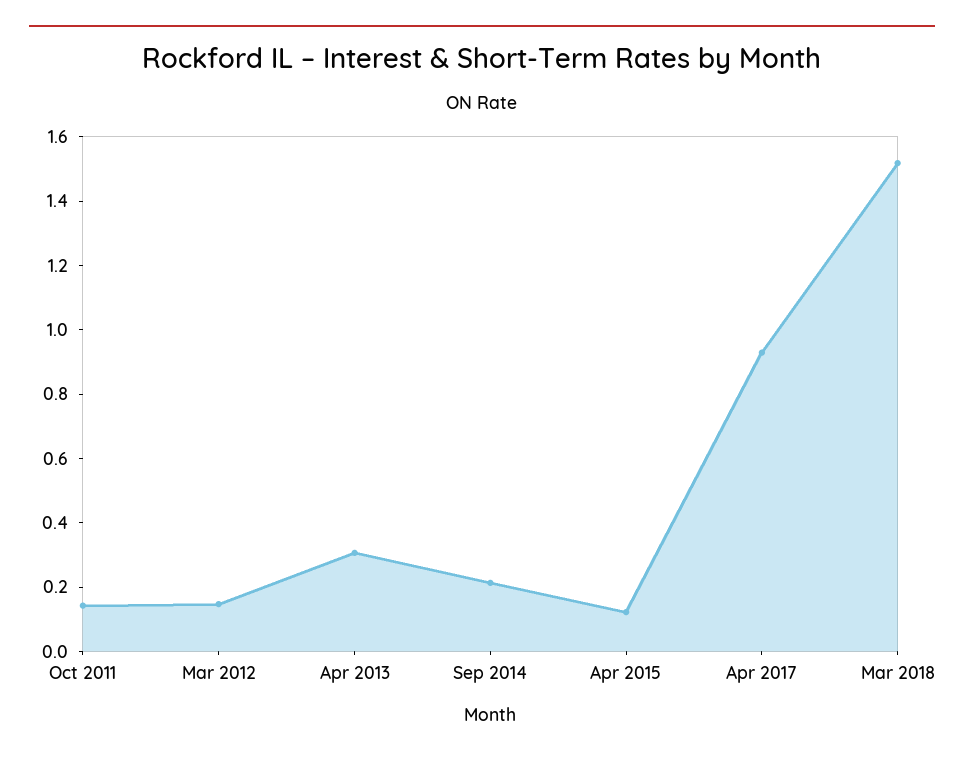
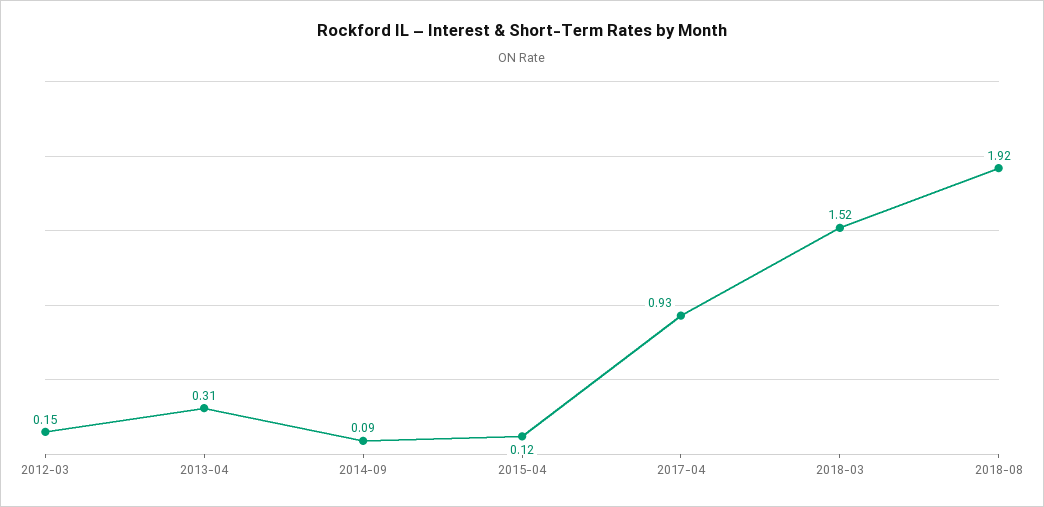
Oct 2011: 0.15 -> none
Sep 2014: 0.2 -> 0.09
2018-08: none -> 1.92

